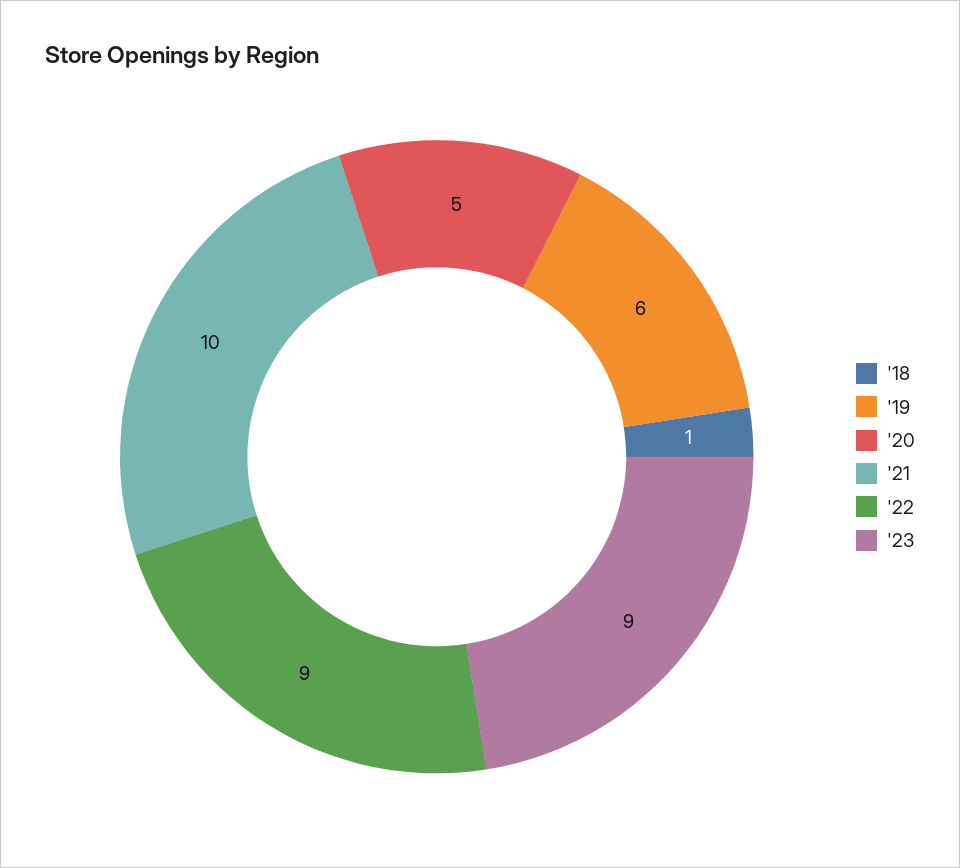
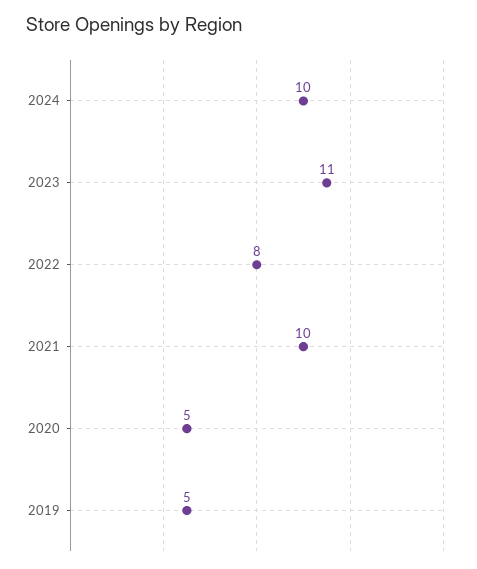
'18: 1 -> none
'19: 6 -> 5
'22: 9 -> 8
'23: 9 -> 11
2024: none -> 10

